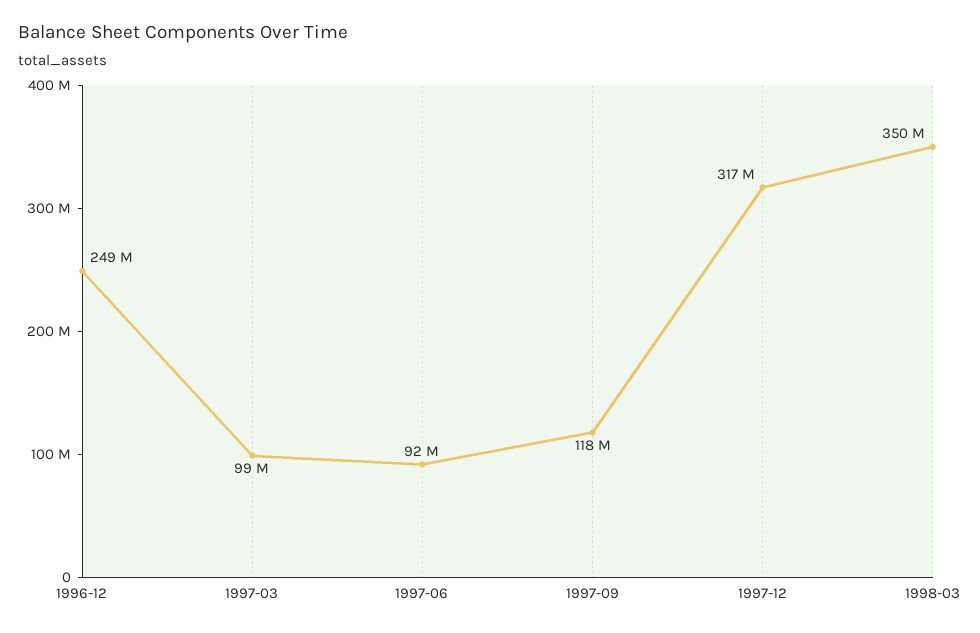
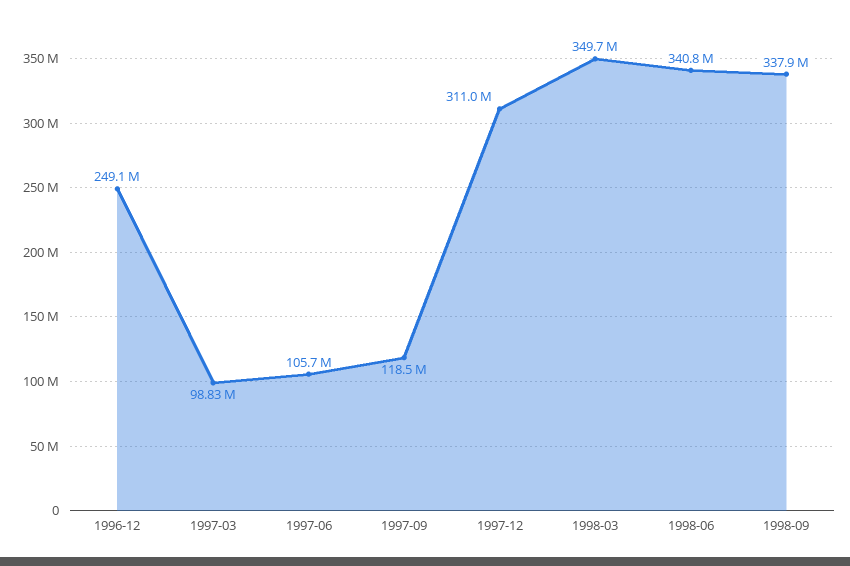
1997-06: 92000000 -> 105700000
1997-12: 317000000 -> 311000000
1998-06: none -> 340800000
1998-09: none -> 337900000

